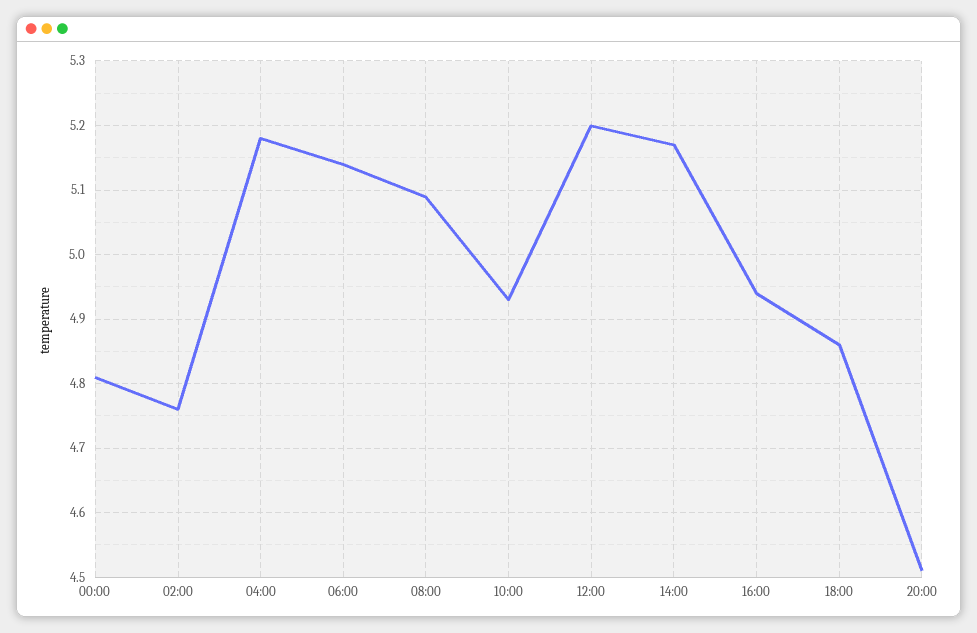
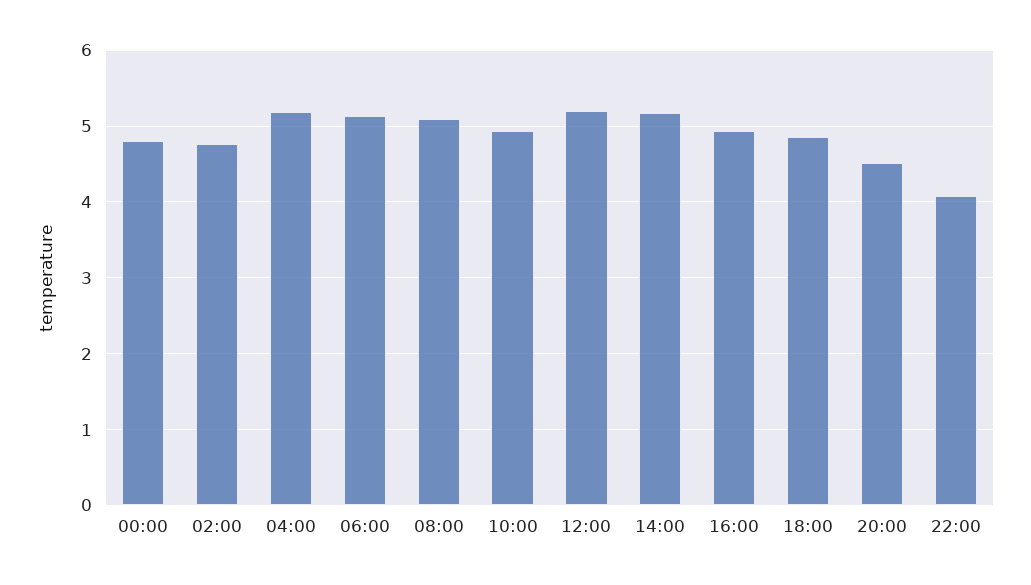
22:00: none -> 4.1

